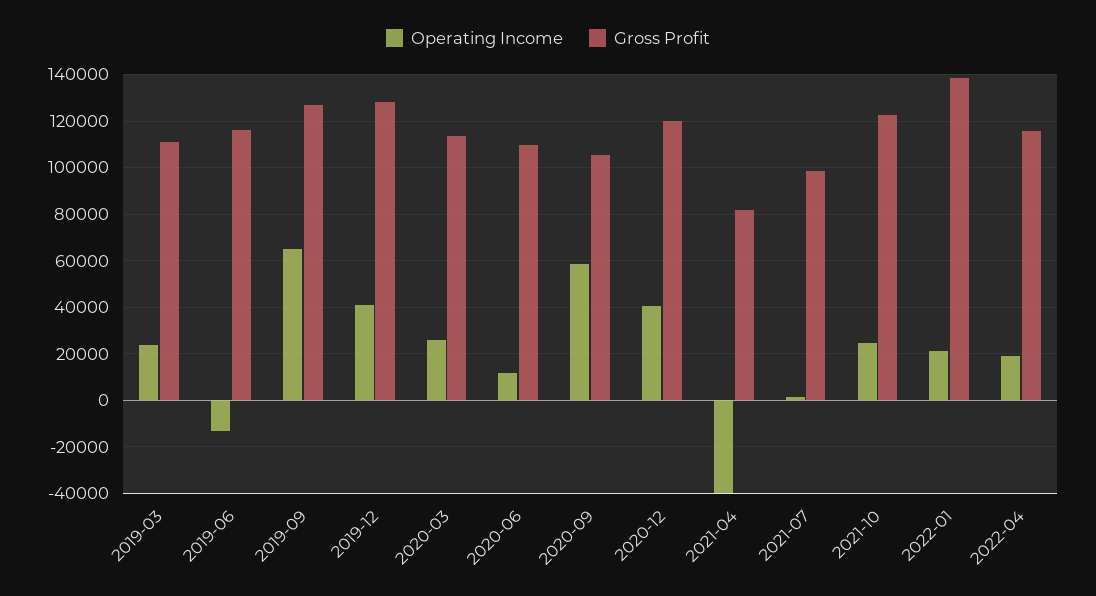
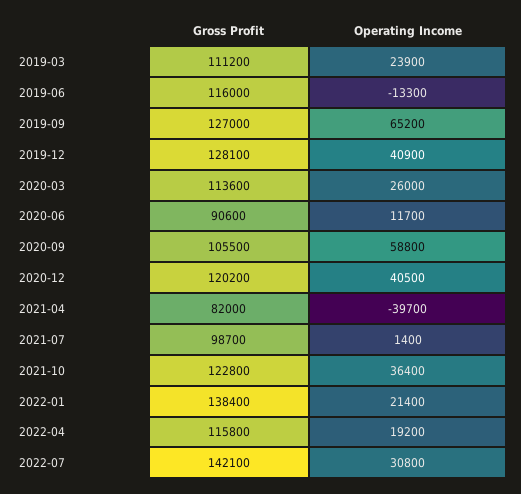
Gross Profit, 2020-06: 110000 -> 90600
Operating Income, 2021-10: 25000 -> 36400
Gross Profit, 2022-07: none -> 142100
Operating Income, 2022-07: none -> 30800

